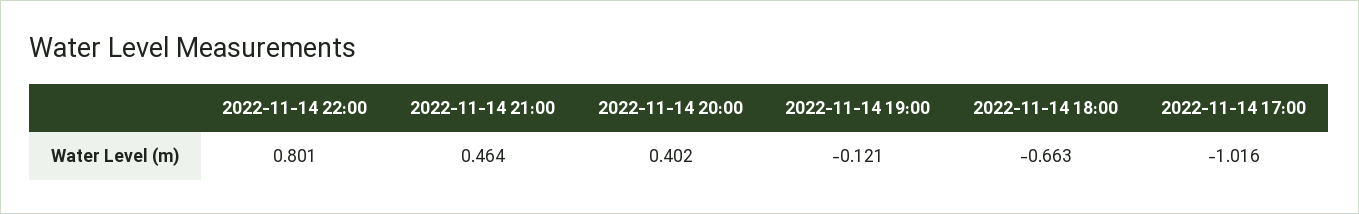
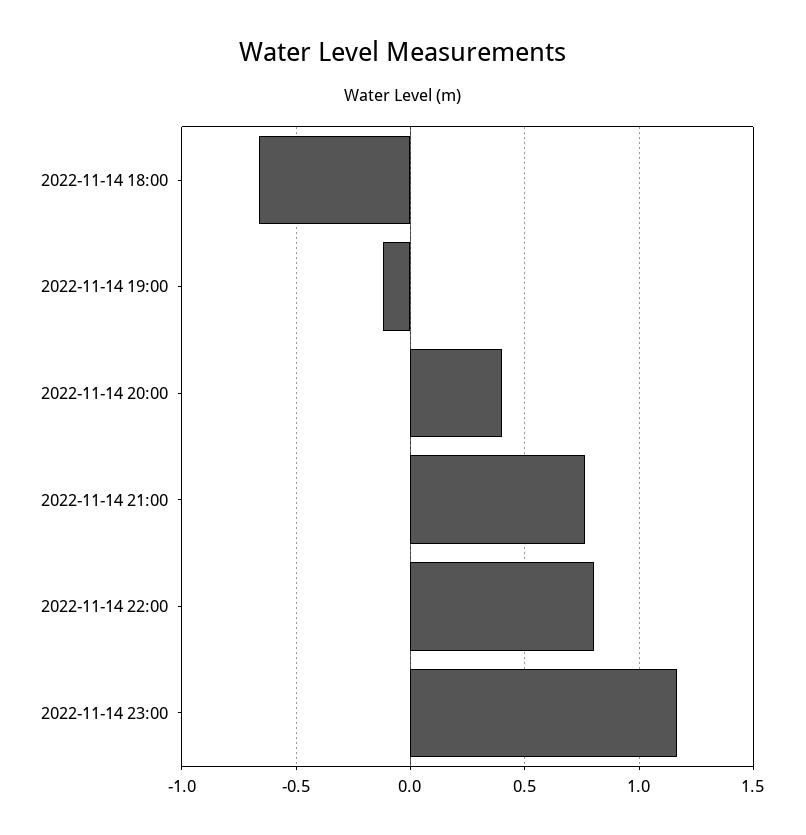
2022-11-14 21:00: 0.464 -> 0.75
2022-11-14 17:00: -1.016 -> none
2022-11-14 23:00: none -> 1.15

